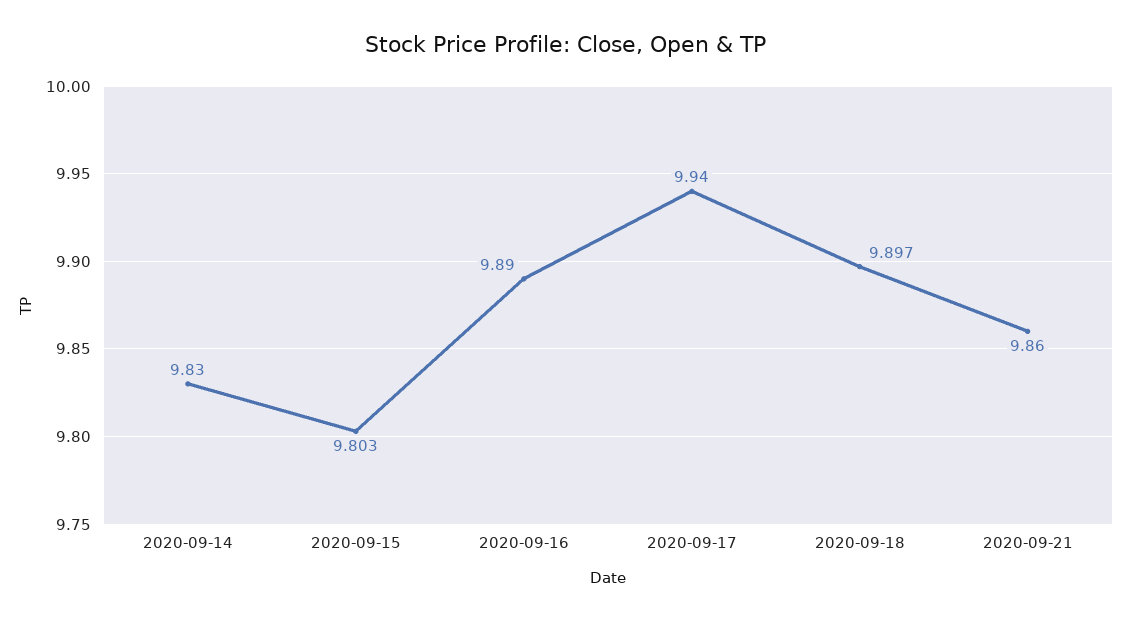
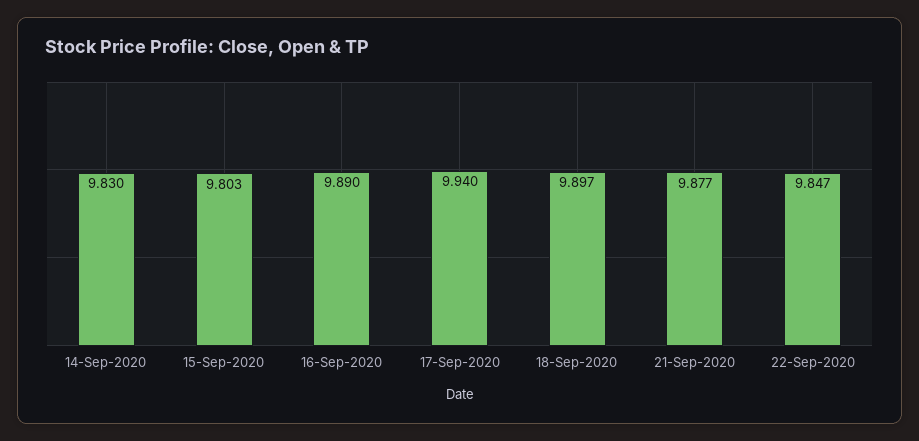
2020-09-21: 9.86 -> 9.877
22-Sep-2020: none -> 9.847

